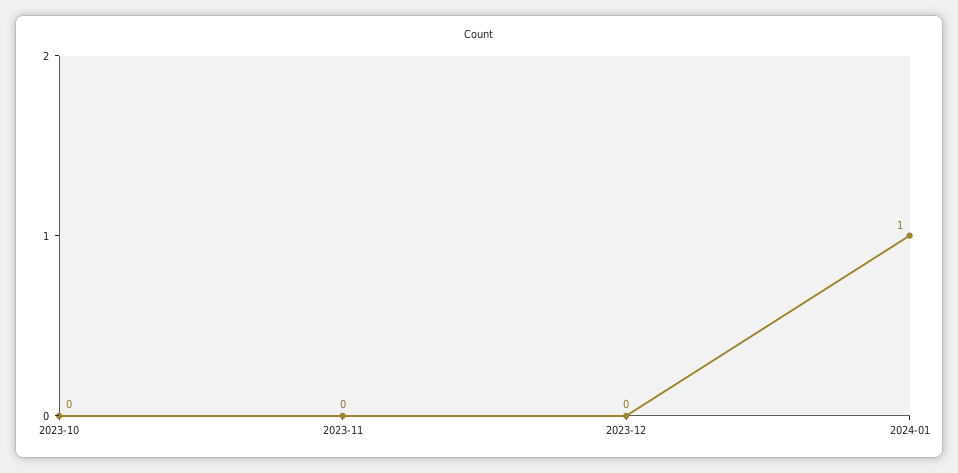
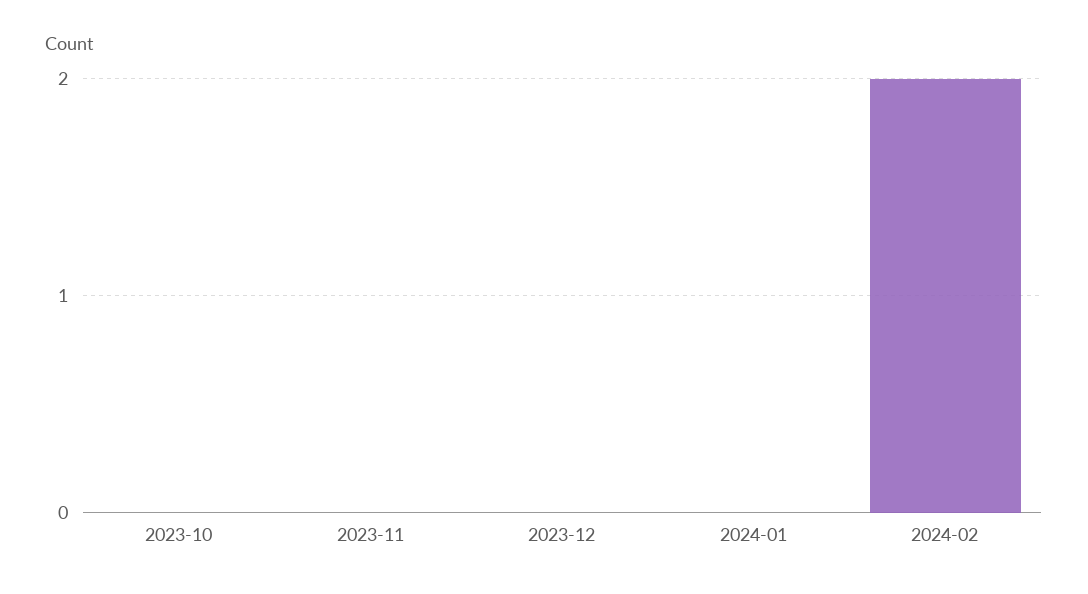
2024-01: 1 -> 0
2024-02: none -> 2

